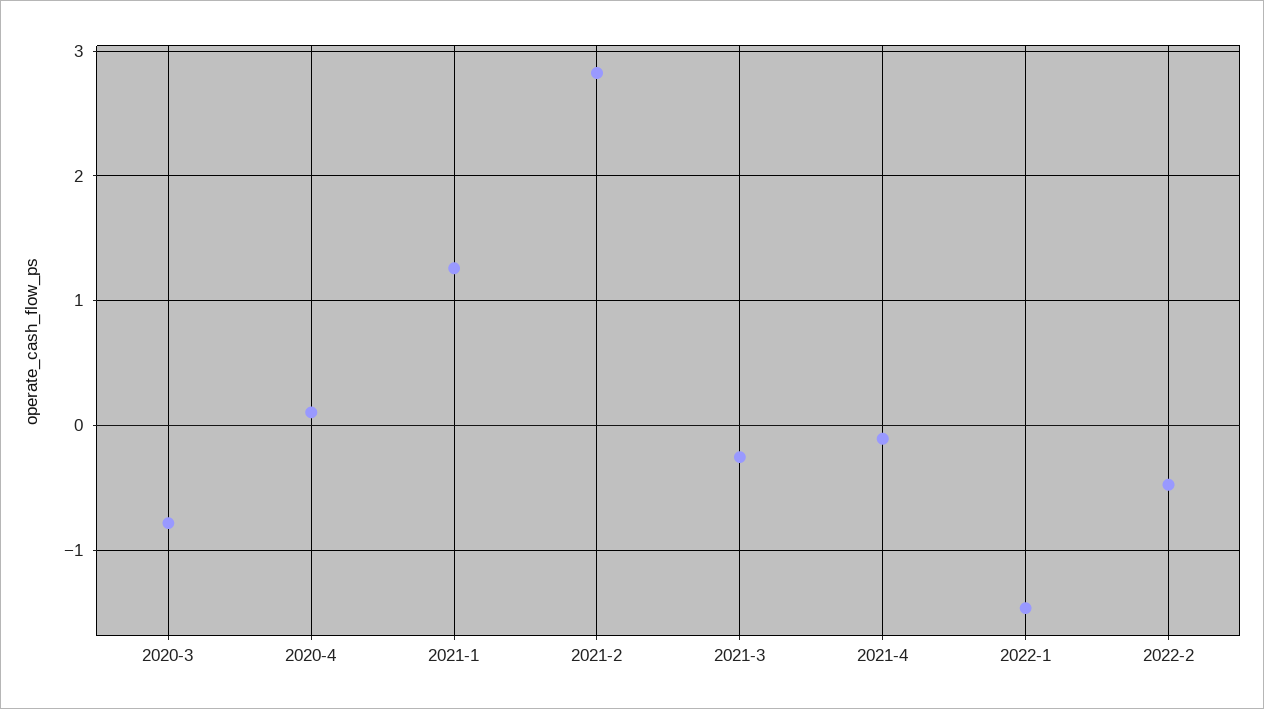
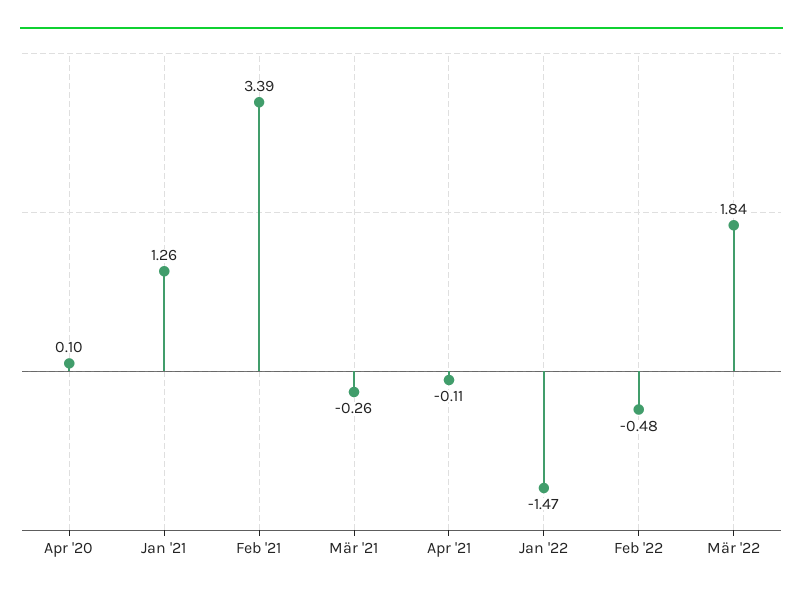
2020-3: -0.8 -> none
2021-2: 2.8 -> 3.39
Mär '22: none -> 1.84

